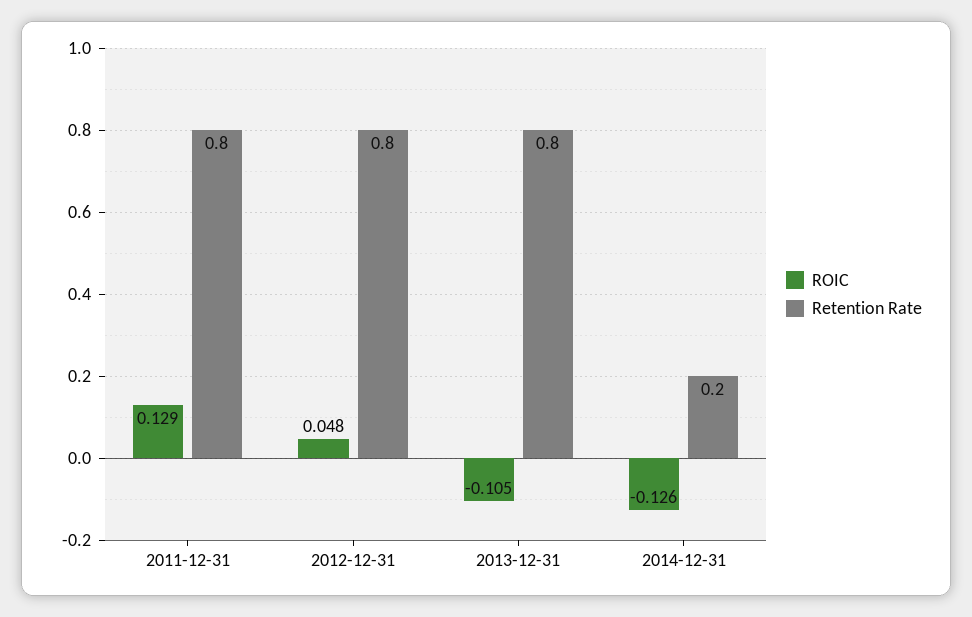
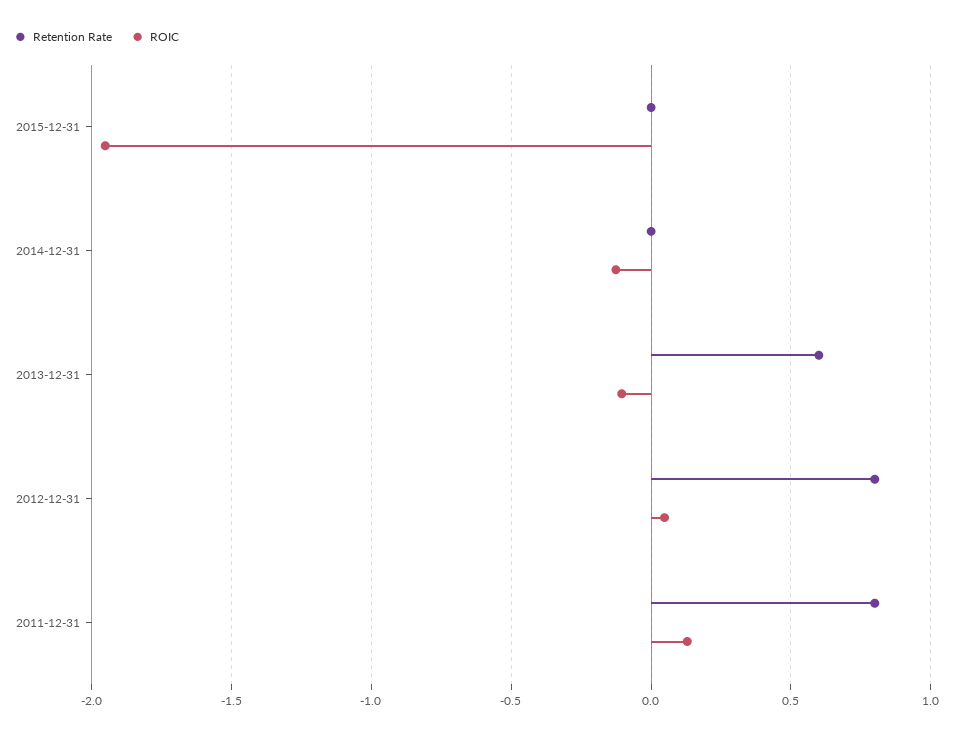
Retention Rate, 2013-12-31: 0.8 -> 0.6
Retention Rate, 2014-12-31: 0.2 -> 0
Retention Rate, 2015-12-31: none -> 0
ROIC, 2015-12-31: none -> -1.95

